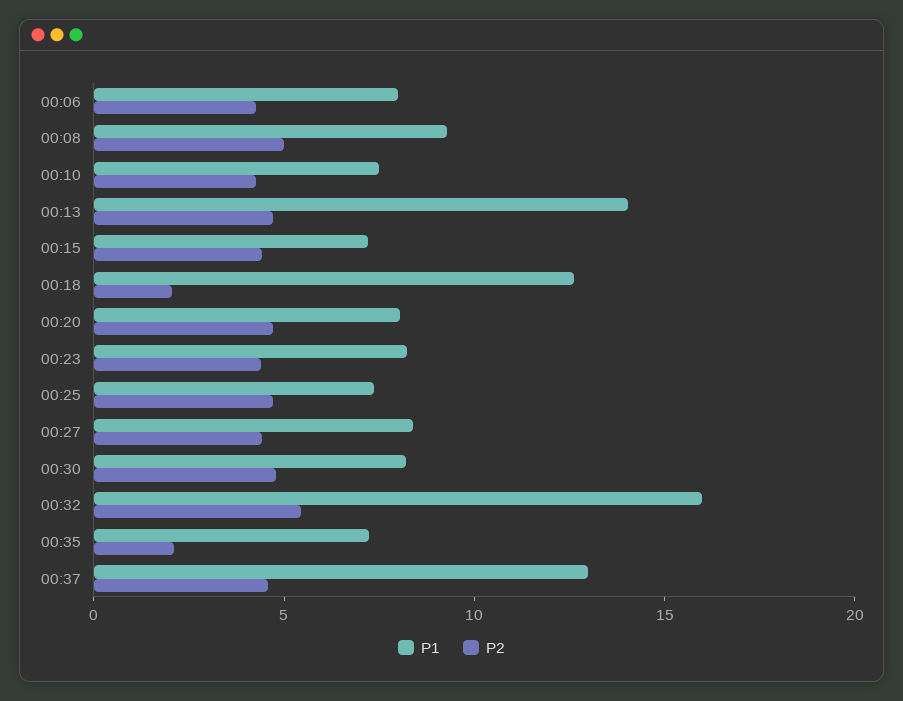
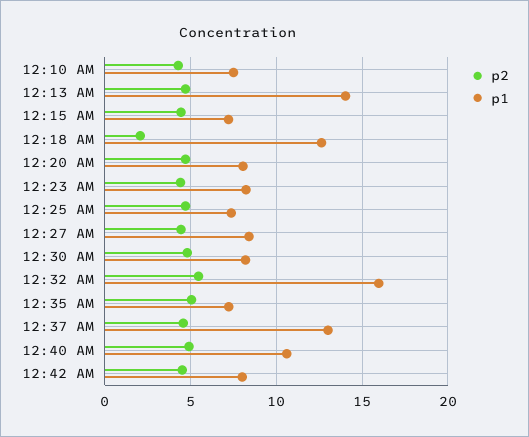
P1, 00:06: 8 -> none
P2, 00:06: 4 -> none
P1, 00:08: 9 -> none
P2, 00:08: 5 -> none
P2, 00:35: 2 -> 5
P2, 12:40 AM: none -> 5
P1, 12:40 AM: none -> 10.5
P2, 12:42 AM: none -> 4.5
P1, 12:42 AM: none -> 8

